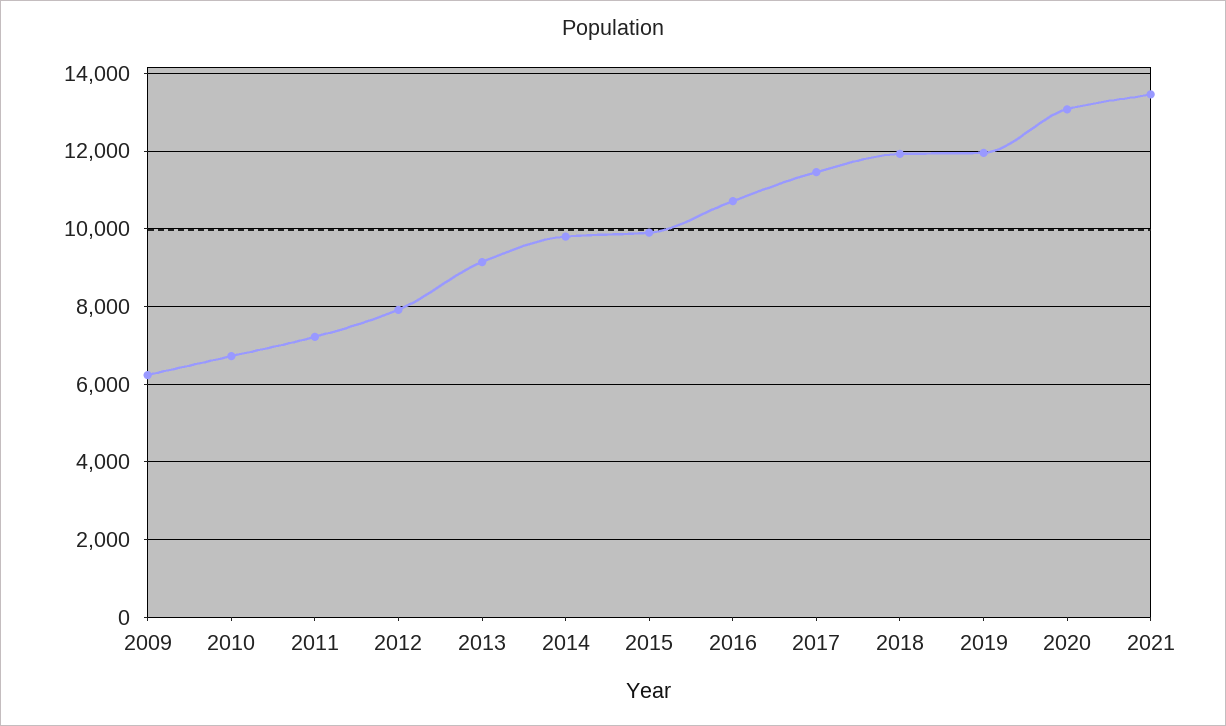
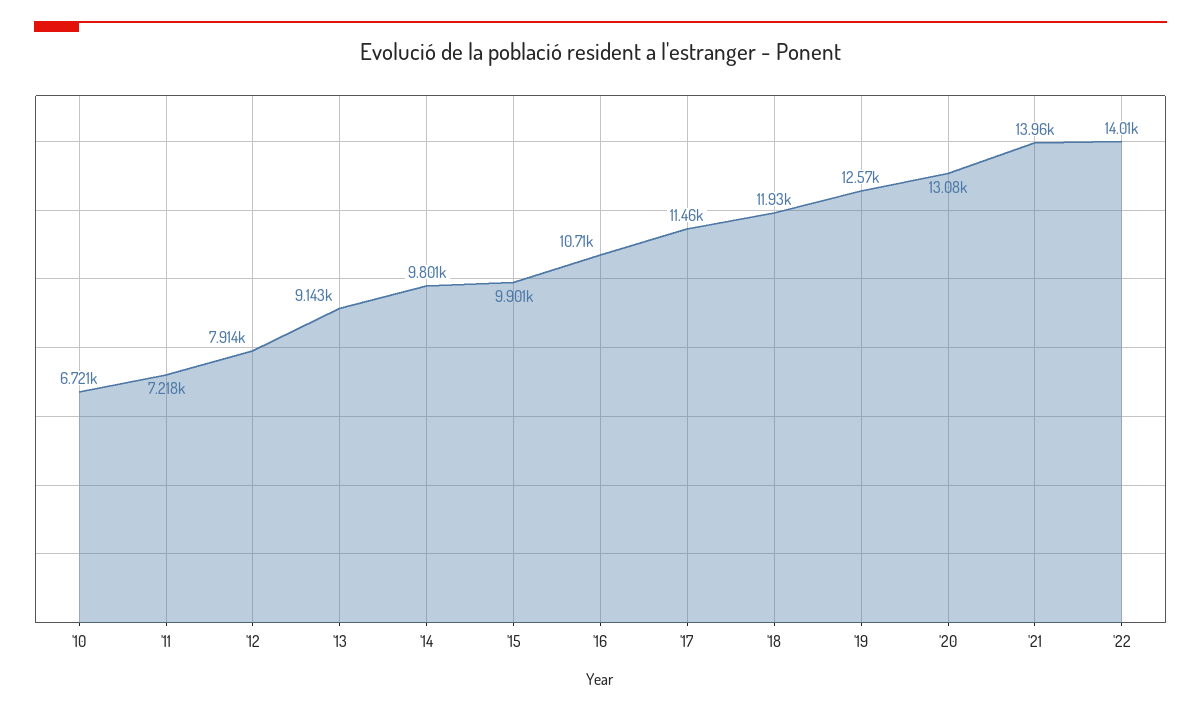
2009: 6200 -> none
2019: 12000 -> 12570
2021: 13400 -> 13960
'22: none -> 14010

